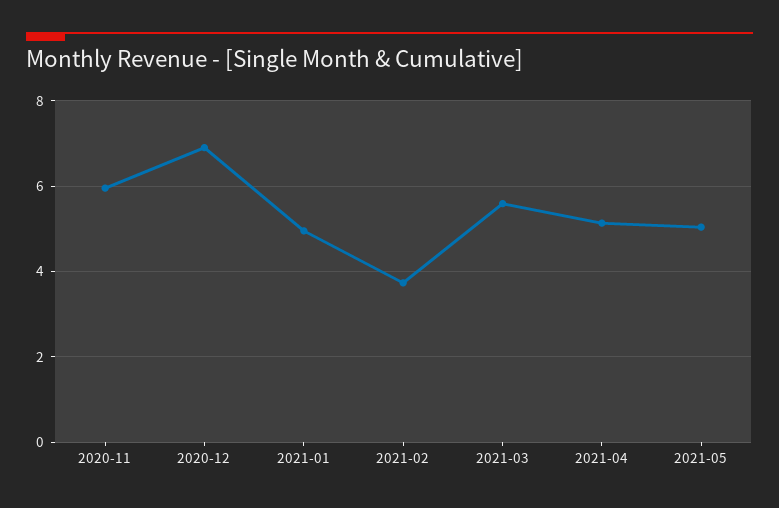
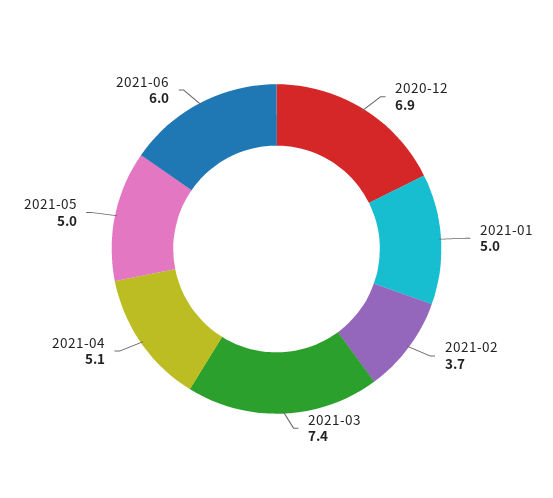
2020-11: 6 -> none
2021-03: 5.6 -> 7.4
2021-06: none -> 6

